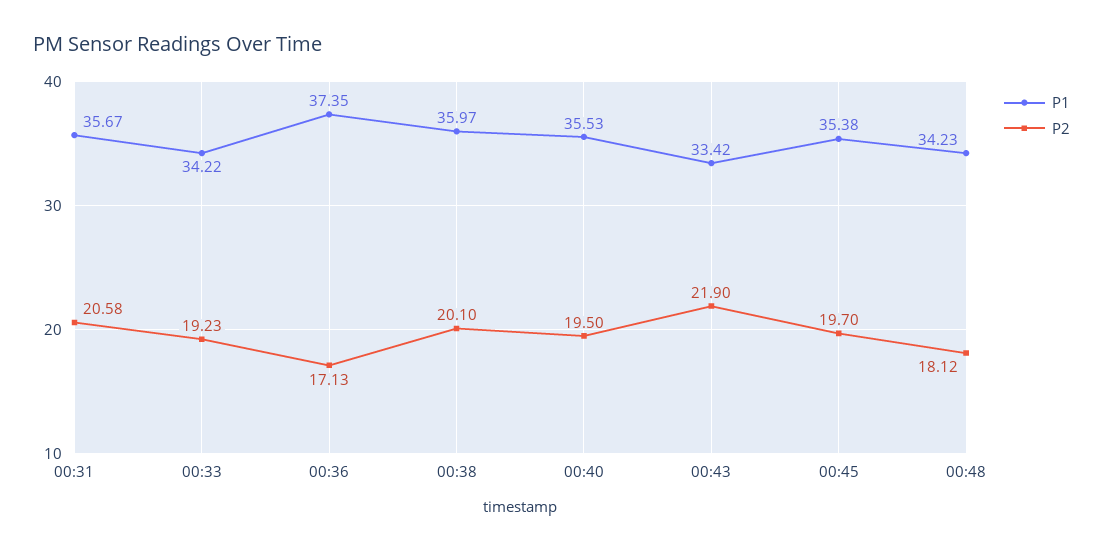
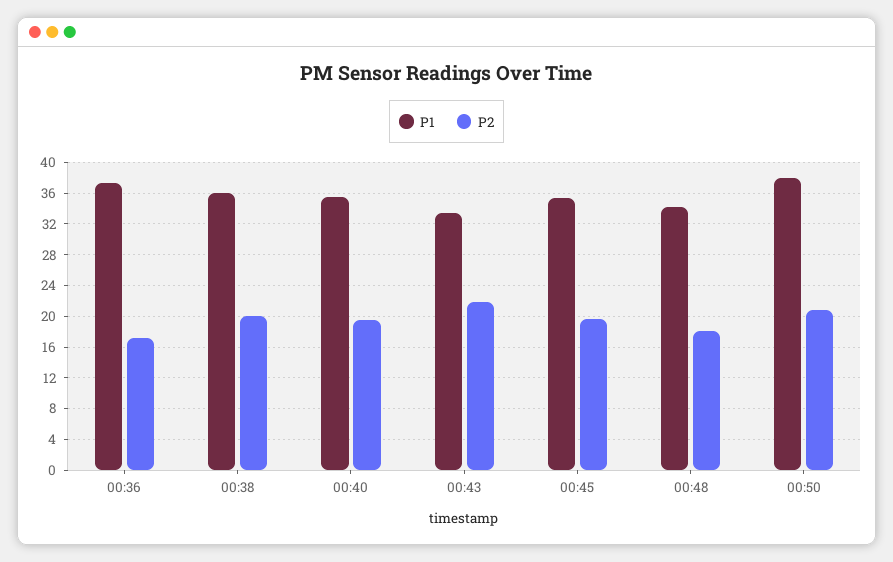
P1, 00:31: 35.67 -> none
P2, 00:31: 20.58 -> none
P1, 00:33: 34.22 -> none
P2, 00:33: 19.23 -> none
P1, 00:50: none -> 38
P2, 00:50: none -> 21

